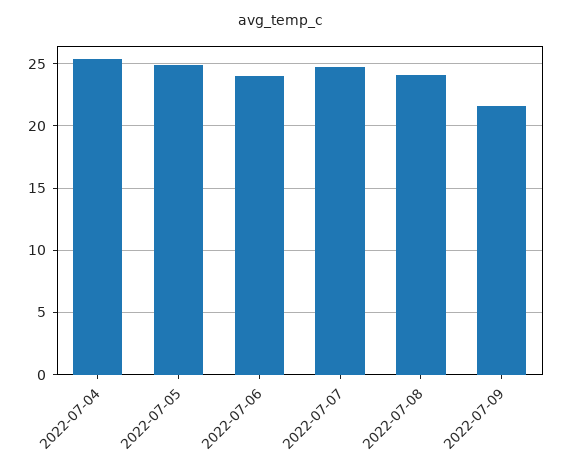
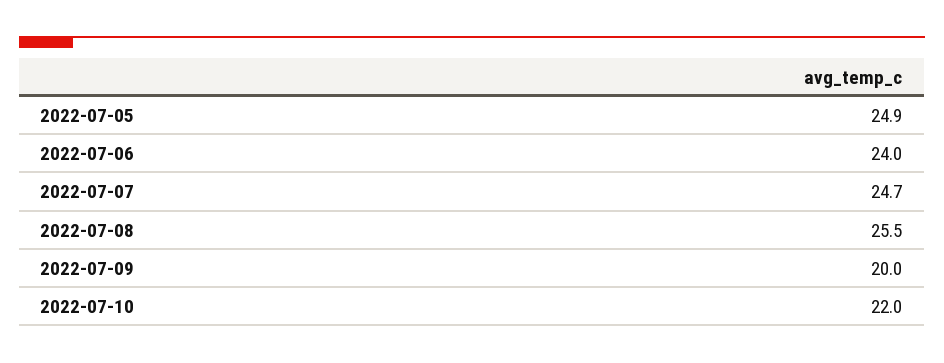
2022-07-04: 25.5 -> none
2022-07-08: 24 -> 25.5
2022-07-09: 21.5 -> 20
2022-07-10: none -> 22

